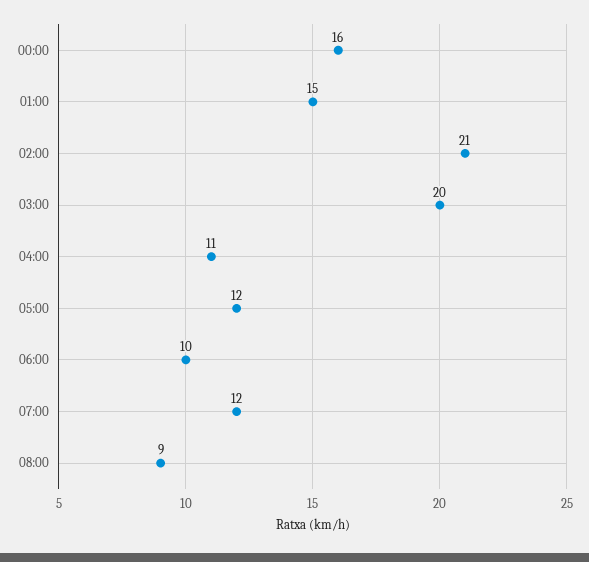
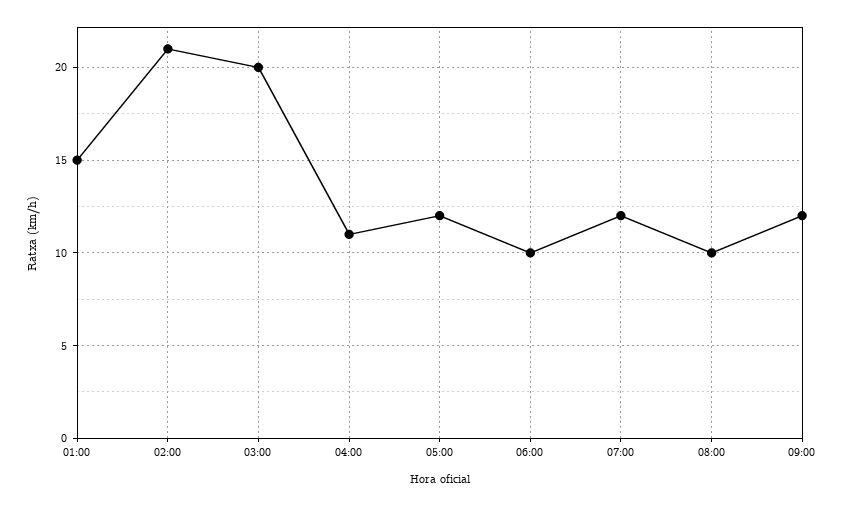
00:00: 16 -> none
08:00: 9 -> 10
09:00: none -> 12

